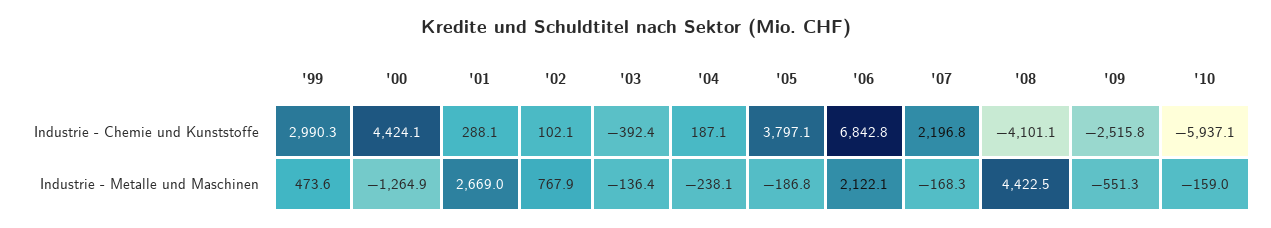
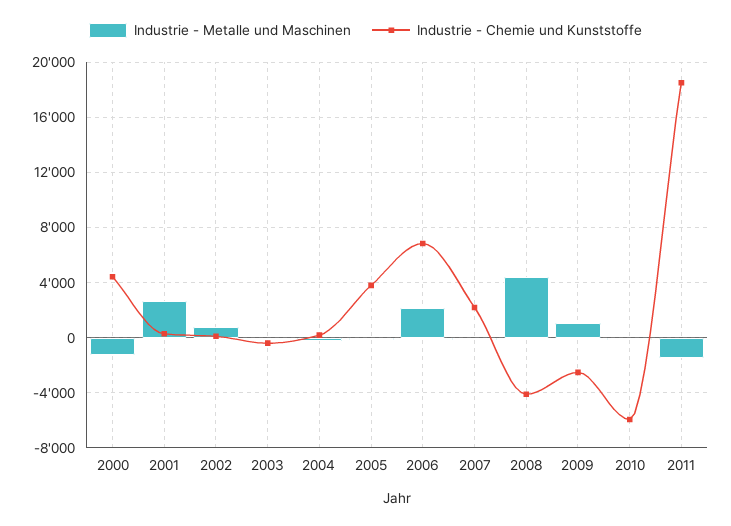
Industrie - Chemie und Kunststoffe, '99: 2990.3 -> none
Industrie - Metalle und Maschinen, '99: 473.6 -> none
Industrie - Metalle und Maschinen, '09: -551.3 -> 1000
Industrie - Metalle und Maschinen, 2011: none -> -1500
Industrie - Chemie und Kunststoffe, 2011: none -> 18500

